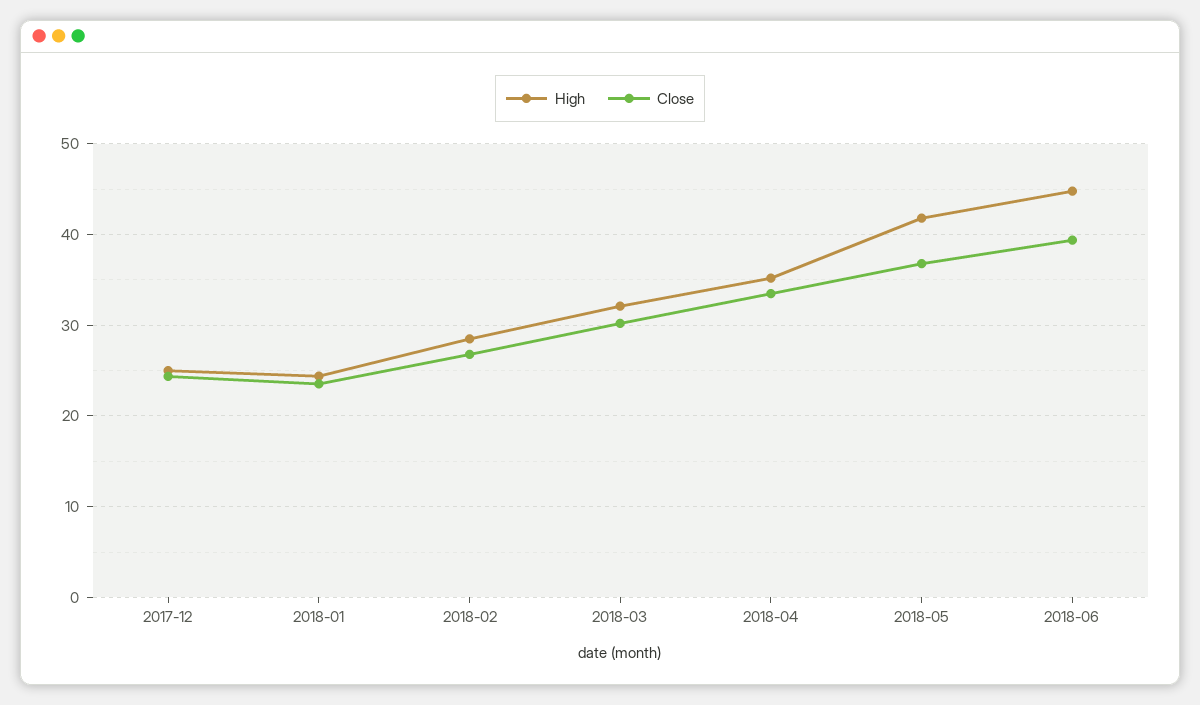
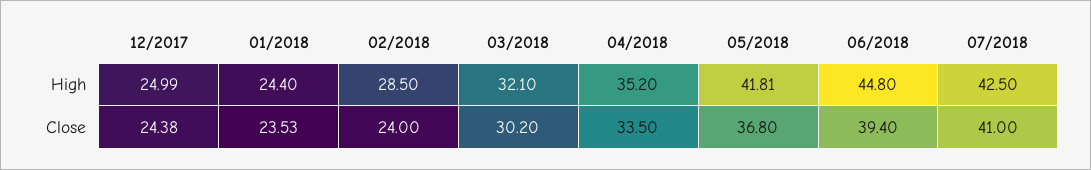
Close, 2018-02: 27 -> 24
High, 07/2018: none -> 42.5
Close, 07/2018: none -> 41

